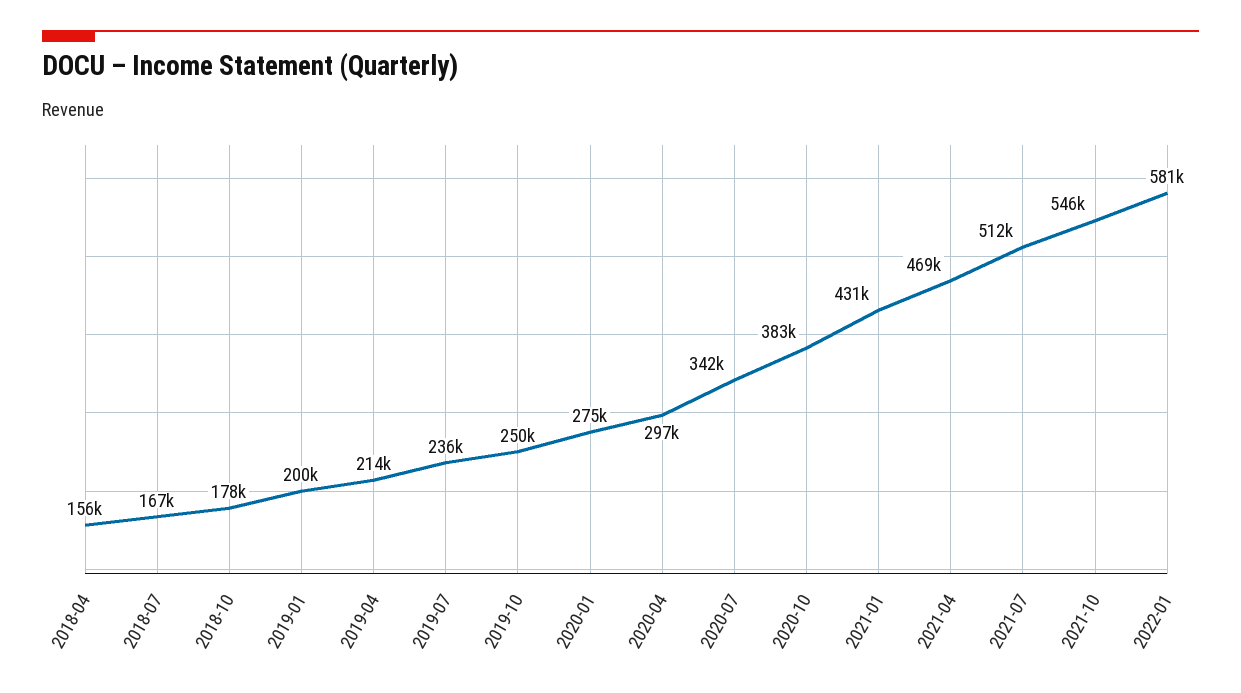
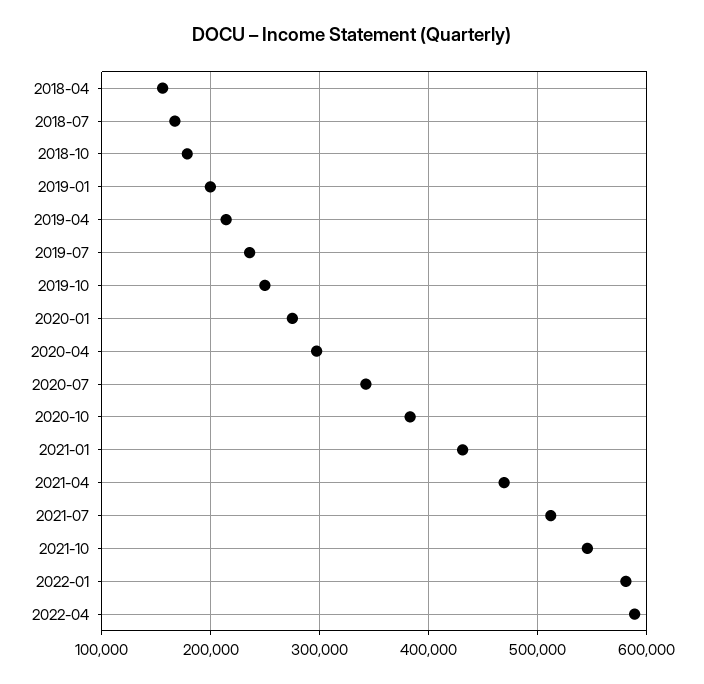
2022-04: none -> 590000

